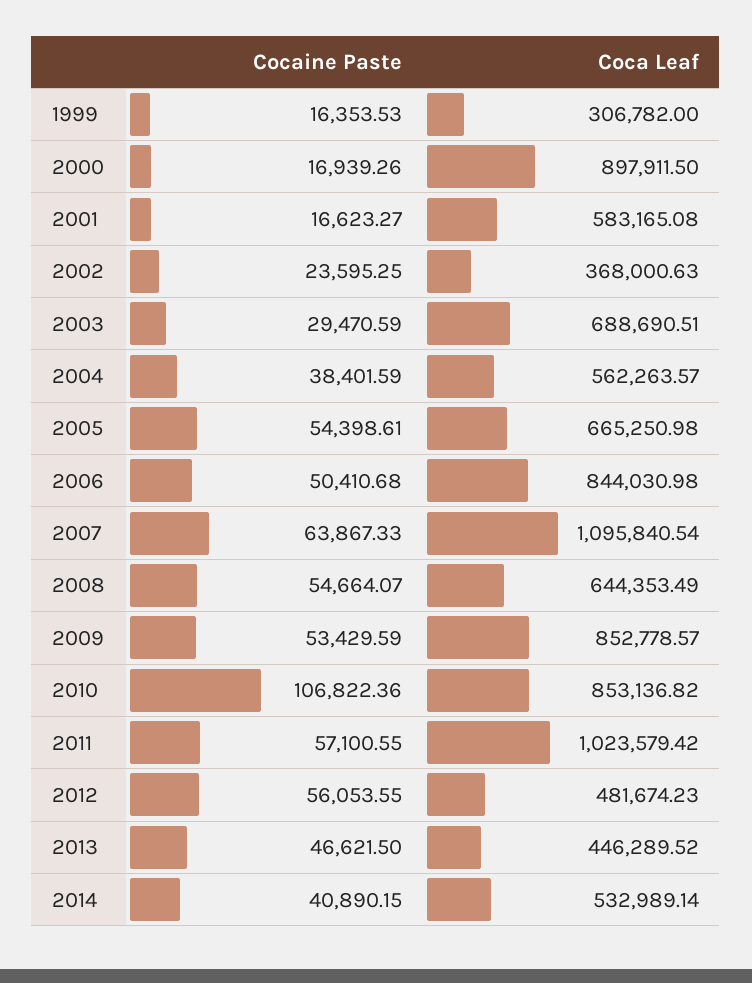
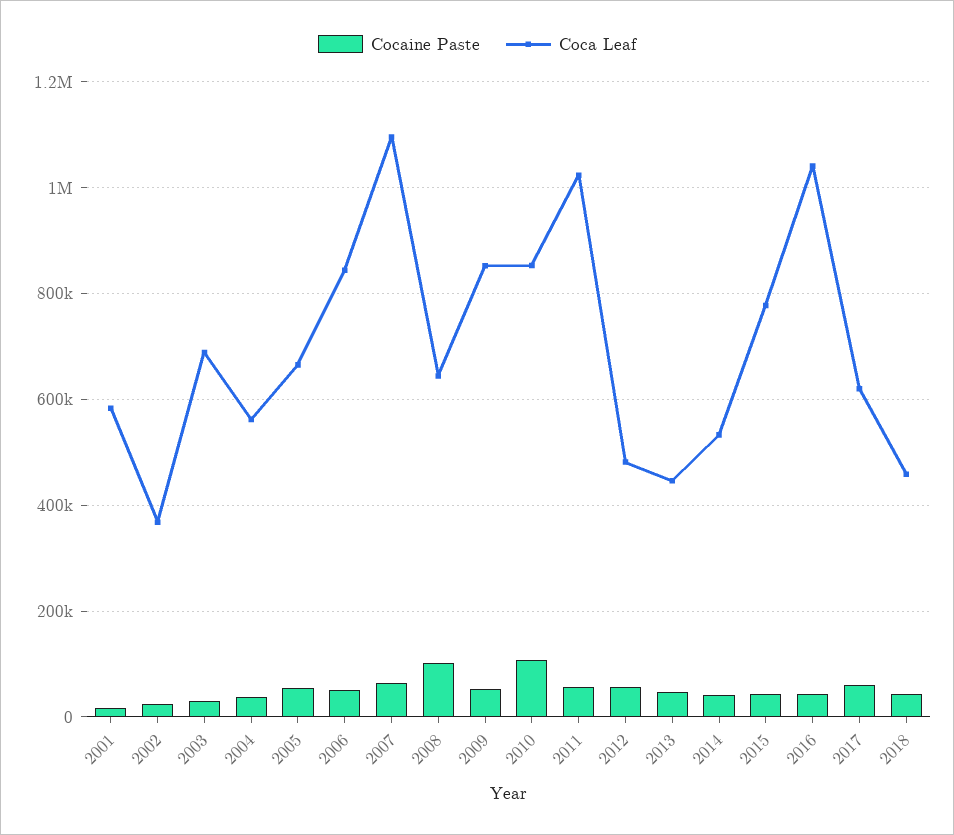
Cocaine Paste, 1999: 16353.53 -> none
Coca Leaf, 1999: 306782 -> none
Cocaine Paste, 2000: 16939.26 -> none
Coca Leaf, 2000: 897911.5 -> none
Cocaine Paste, 2008: 54664.07 -> 100000
Cocaine Paste, 2015: none -> 40000
Coca Leaf, 2015: none -> 780000
Cocaine Paste, 2016: none -> 40000
Coca Leaf, 2016: none -> 1040000
Cocaine Paste, 2017: none -> 60000
Coca Leaf, 2017: none -> 620000
Cocaine Paste, 2018: none -> 40000
Coca Leaf, 2018: none -> 460000

